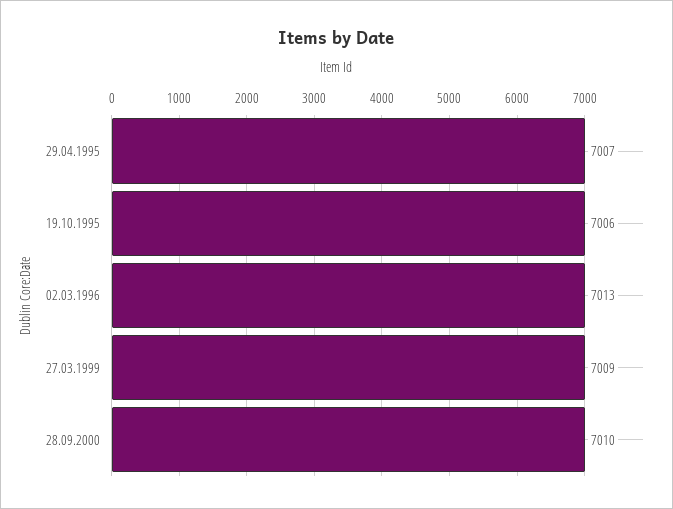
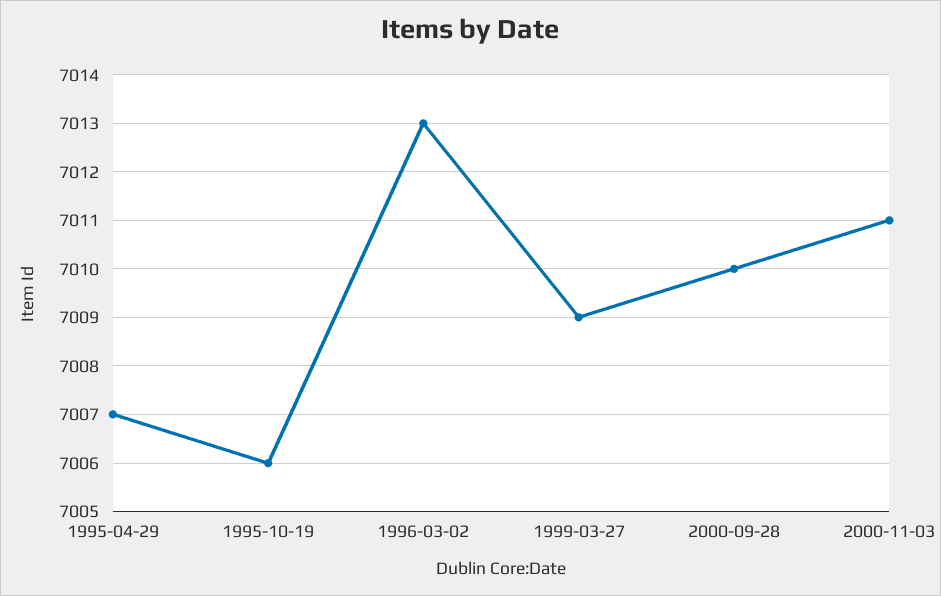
2000-11-03: none -> 7011

